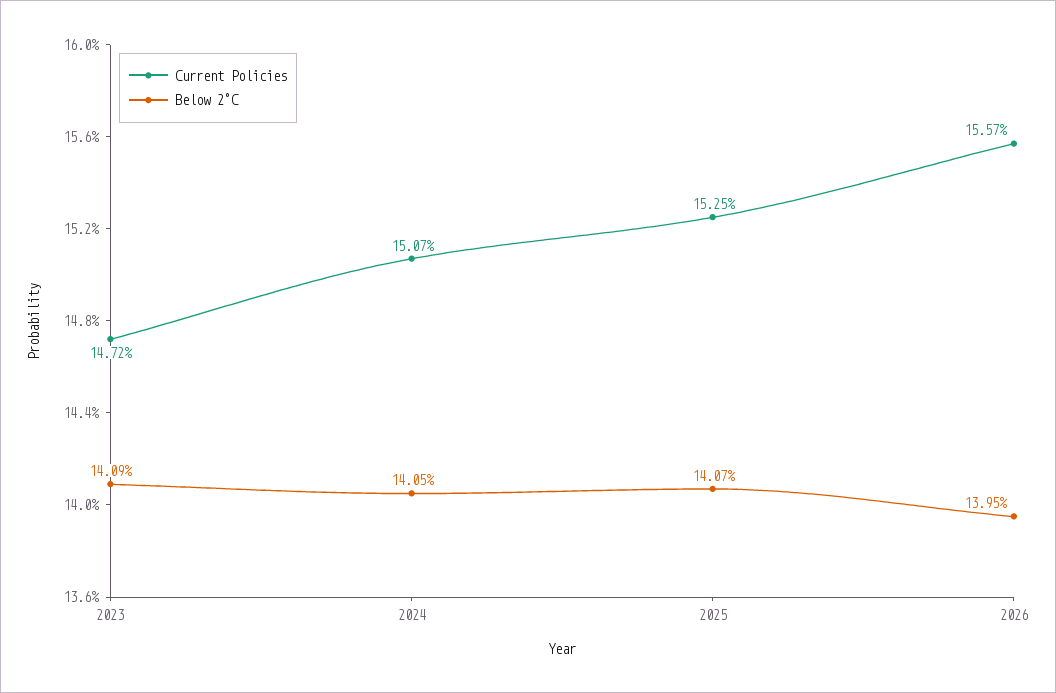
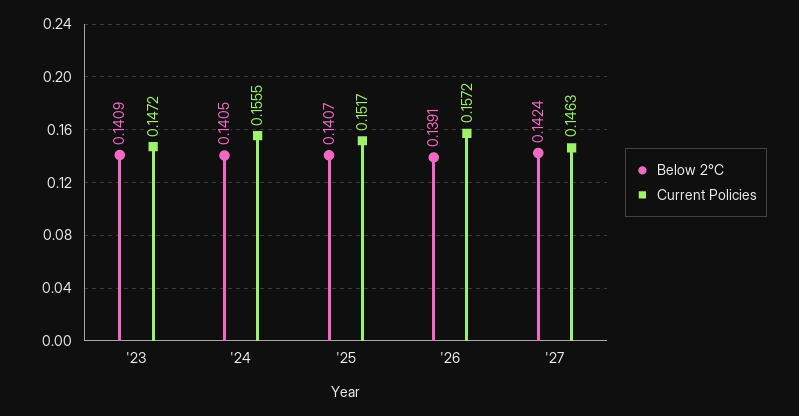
Current Policies, 2024: 0.1507 -> 0.1555
Current Policies, 2025: 0.1525 -> 0.1517
Current Policies, 2026: 0.1557 -> 0.1572
Below 2°C, 2026: 0.1395 -> 0.1391
Below 2°C, '27: none -> 0.1424
Current Policies, '27: none -> 0.1463

